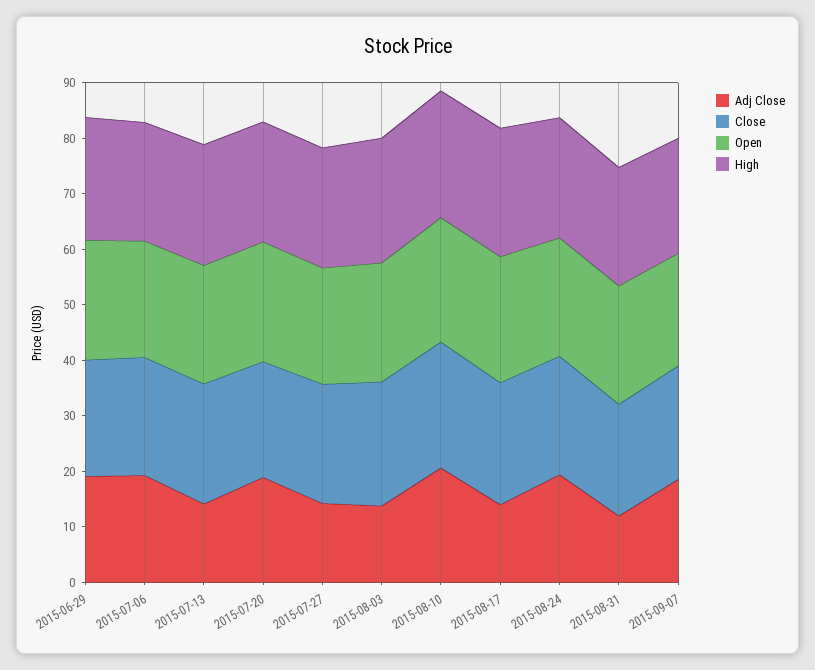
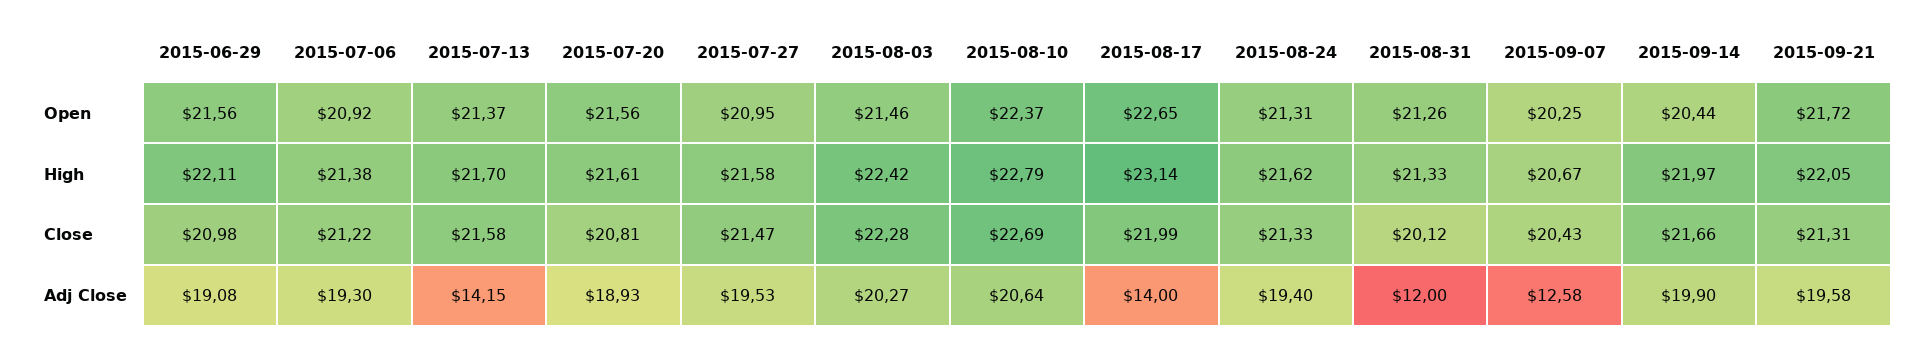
Adj Close, 2015-07-27: 14 -> 19.53
Adj Close, 2015-08-03: 14 -> 20.27
Adj Close, 2015-09-07: 18 -> 12.58
Open, 2015-09-14: none -> 20.44
Open, 2015-09-21: none -> 21.72
High, 2015-09-14: none -> 21.97
High, 2015-09-21: none -> 22.05
Close, 2015-09-14: none -> 21.66
Close, 2015-09-21: none -> 21.31
Adj Close, 2015-09-14: none -> 19.9
Adj Close, 2015-09-21: none -> 19.58

